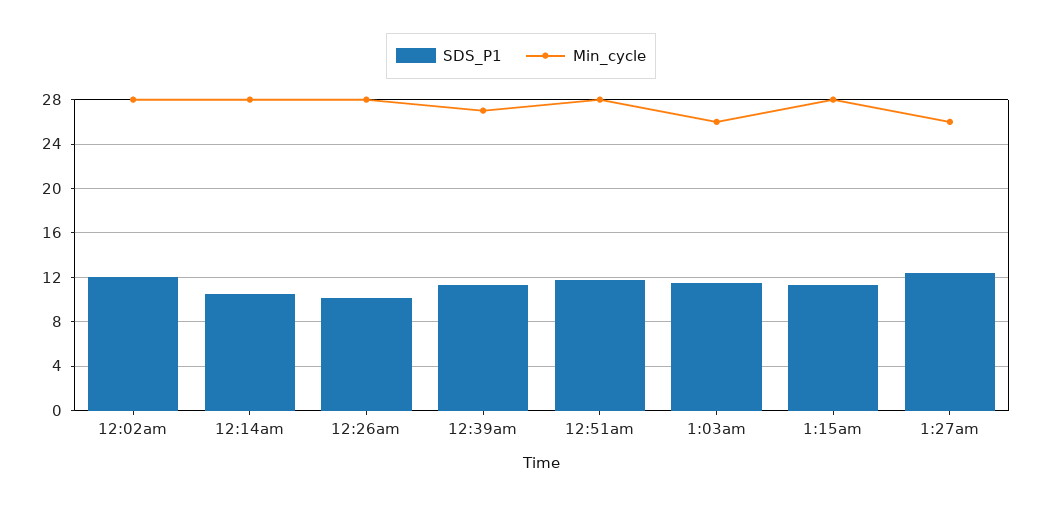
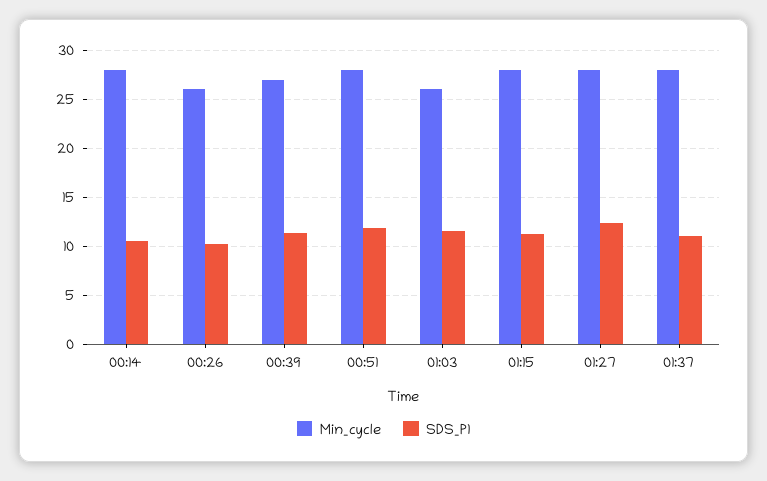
SDS_P1, 12:02am: 12 -> none
Min_cycle, 12:02am: 28 -> none
Min_cycle, 12:26am: 28 -> 26
Min_cycle, 1:27am: 26 -> 28
Min_cycle, 01:37: none -> 28
SDS_P1, 01:37: none -> 11

